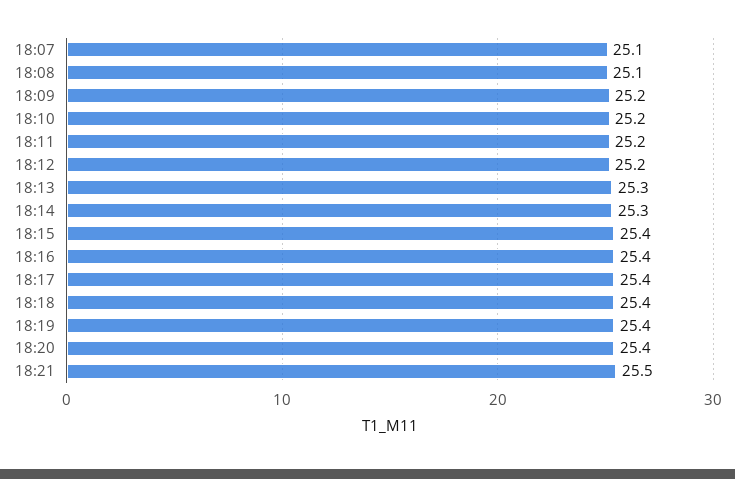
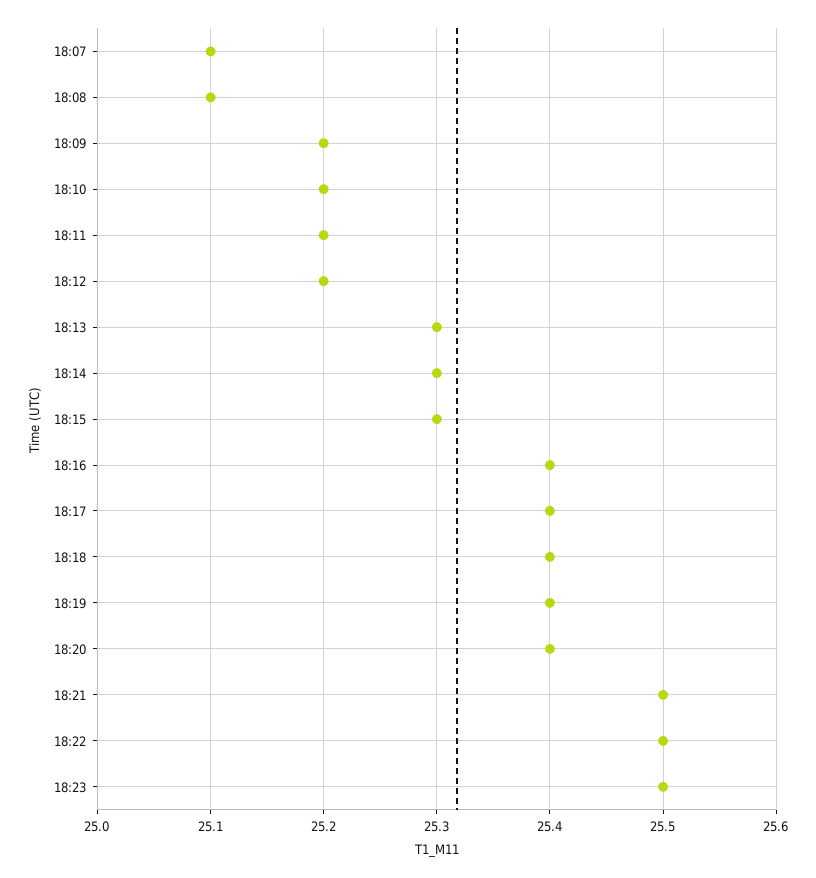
18:15: 25.4 -> 25.3
18:22: none -> 25.5
18:23: none -> 25.5

